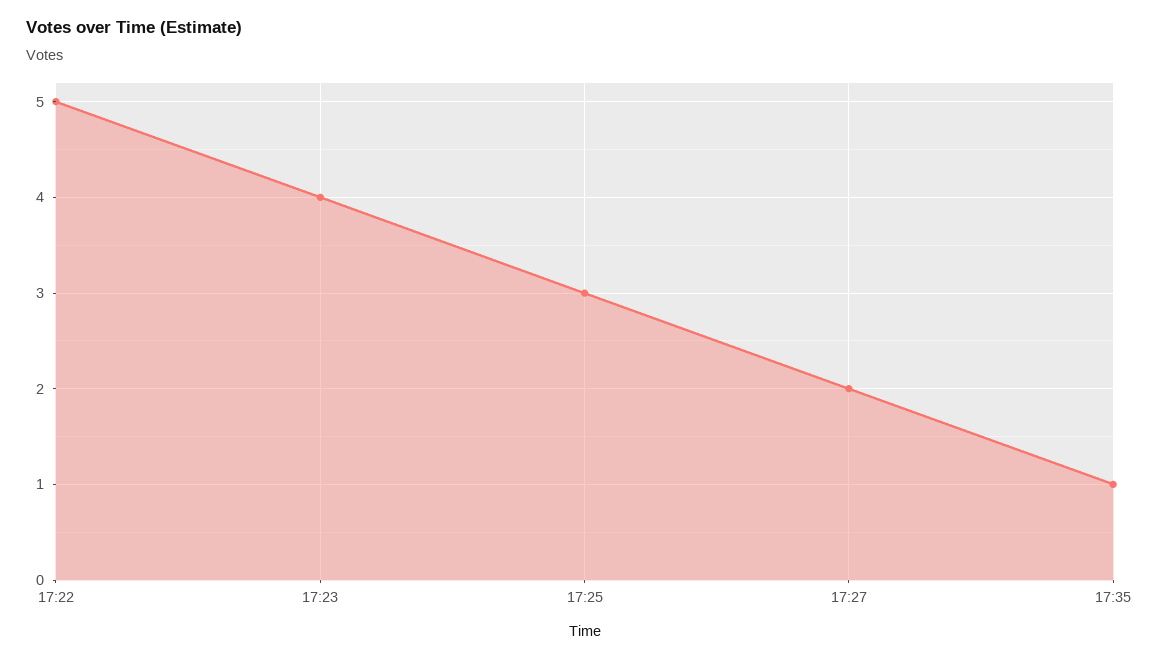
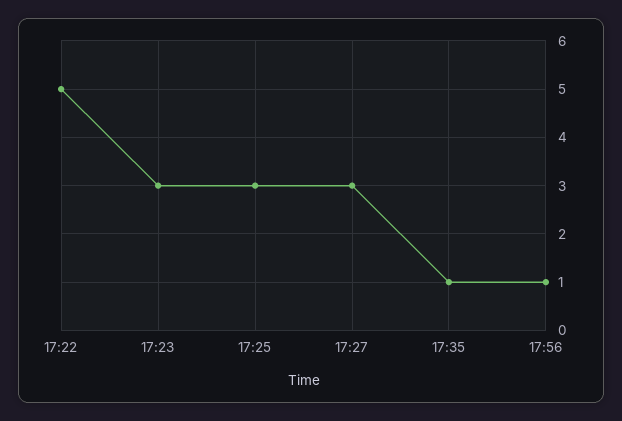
17:23: 4 -> 3
17:27: 2 -> 3
17:56: none -> 1

